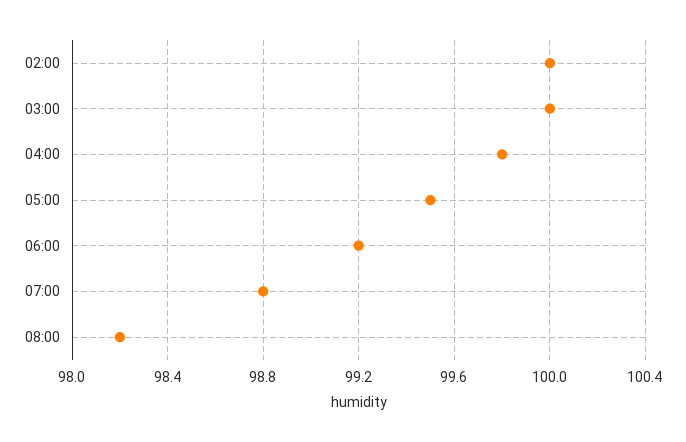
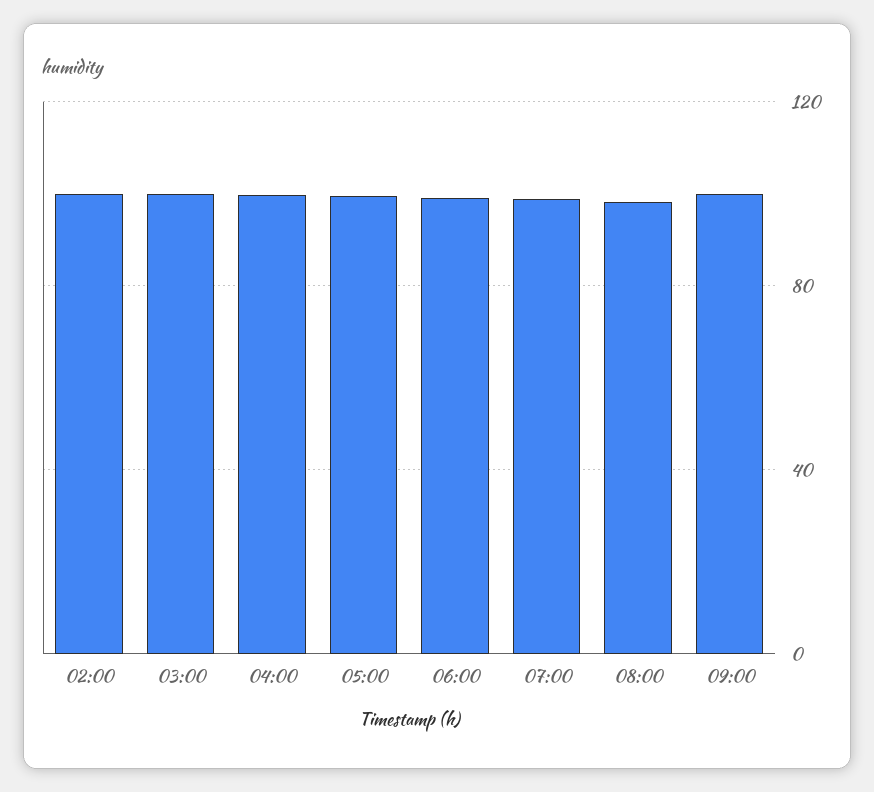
09:00: none -> 100

